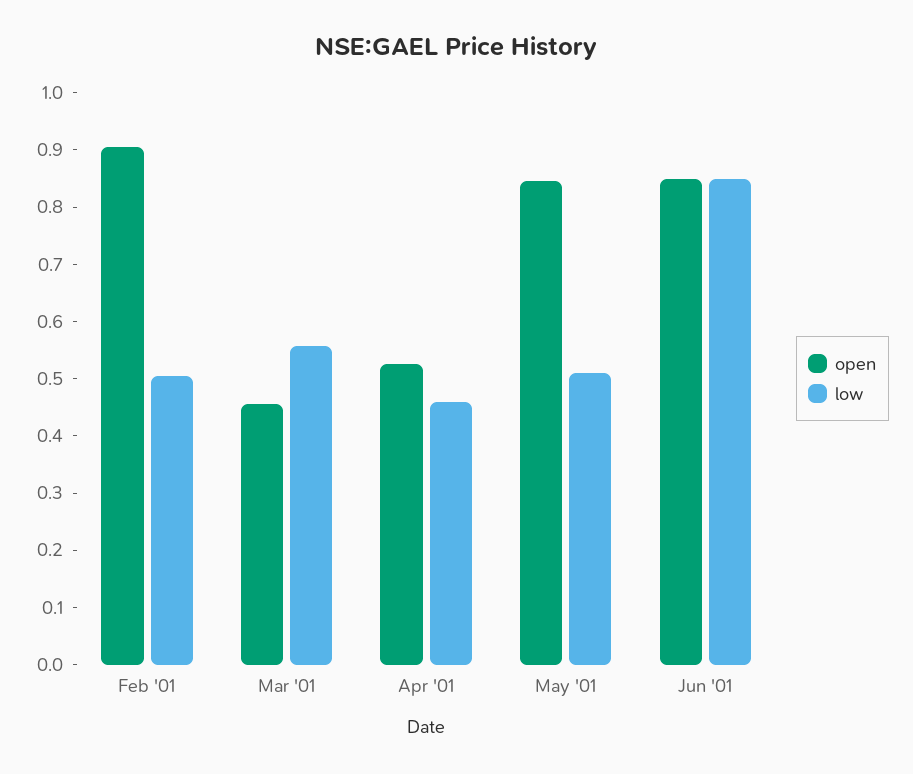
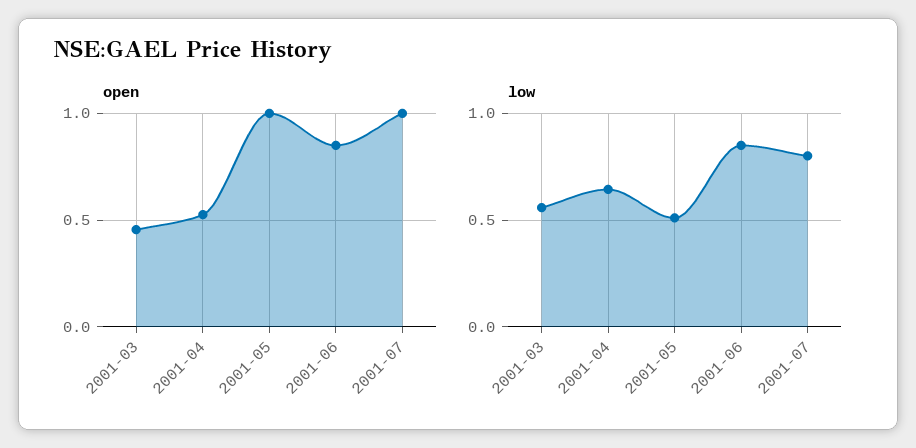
open, Feb '01: 0.9 -> none
low, Feb '01: 0.5 -> none
low, Apr '01: 0.46 -> 0.65
open, May '01: 0.84 -> 1
open, 2001-07: none -> 1
low, 2001-07: none -> 0.8

